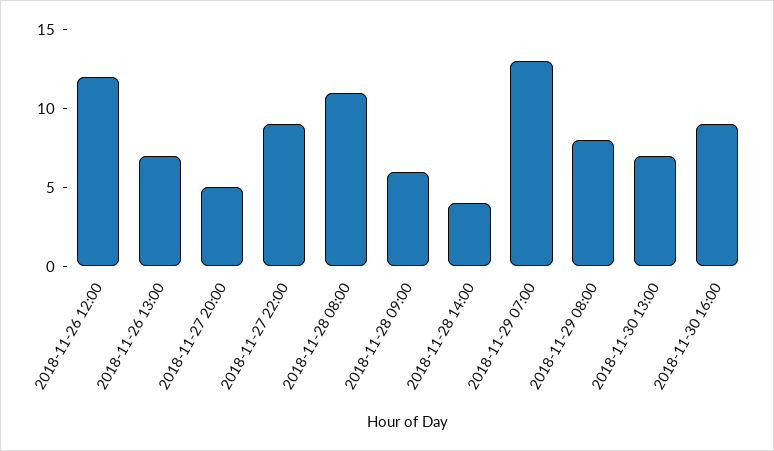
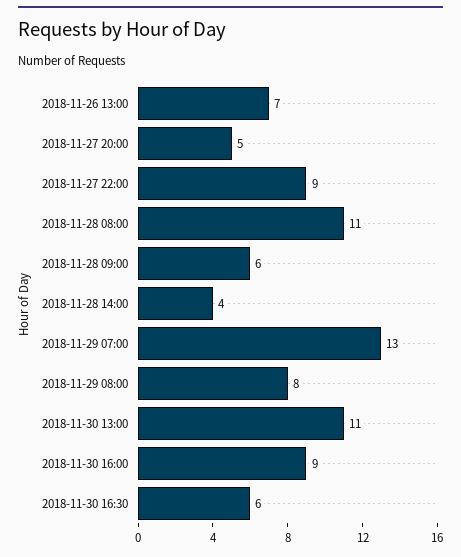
2018-11-26 12:00: 12 -> none
2018-11-30 13:00: 7 -> 11
2018-11-30 16:30: none -> 6

